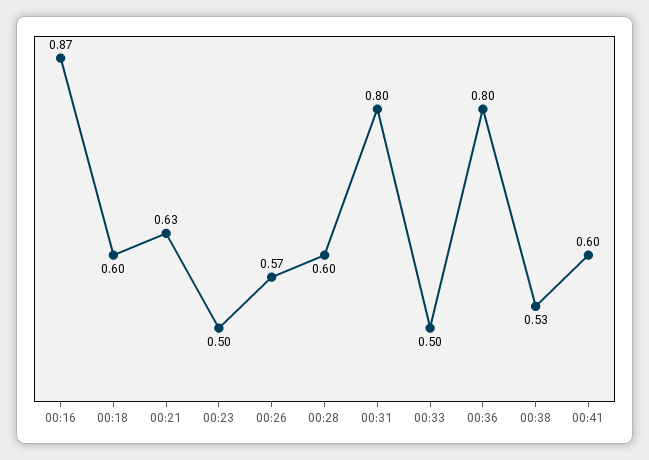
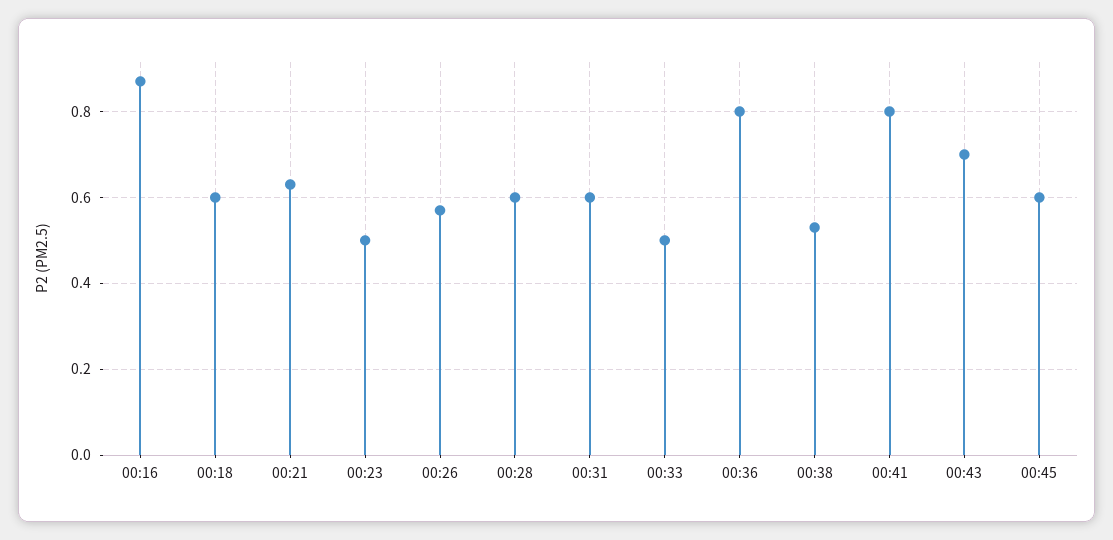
00:31: 0.8 -> 0.6
00:41: 0.6 -> 0.8
00:43: none -> 0.7
00:45: none -> 0.6

